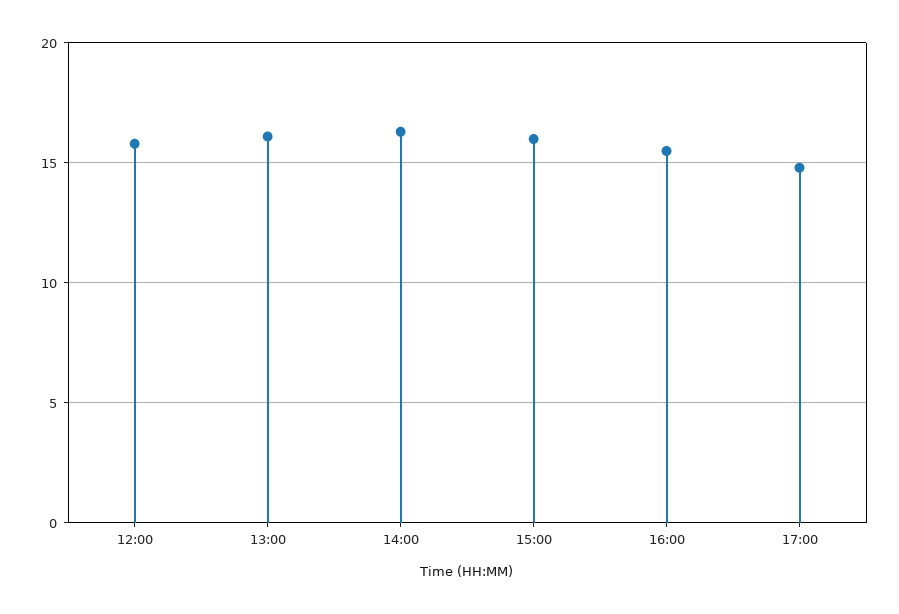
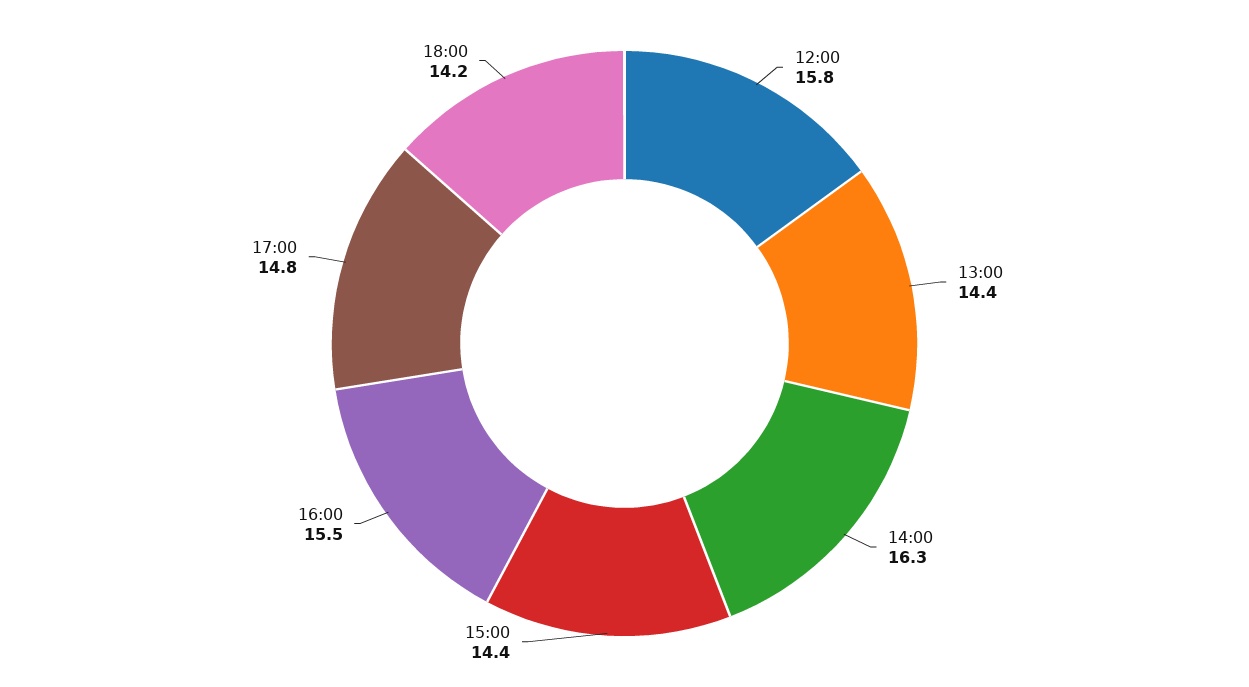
13:00: 16 -> 14.4
15:00: 16 -> 14.4
18:00: none -> 14.2

